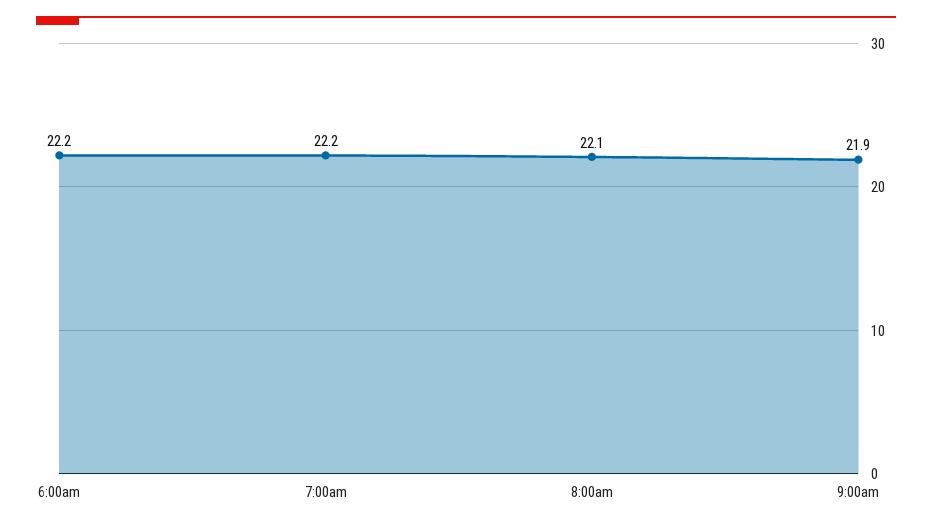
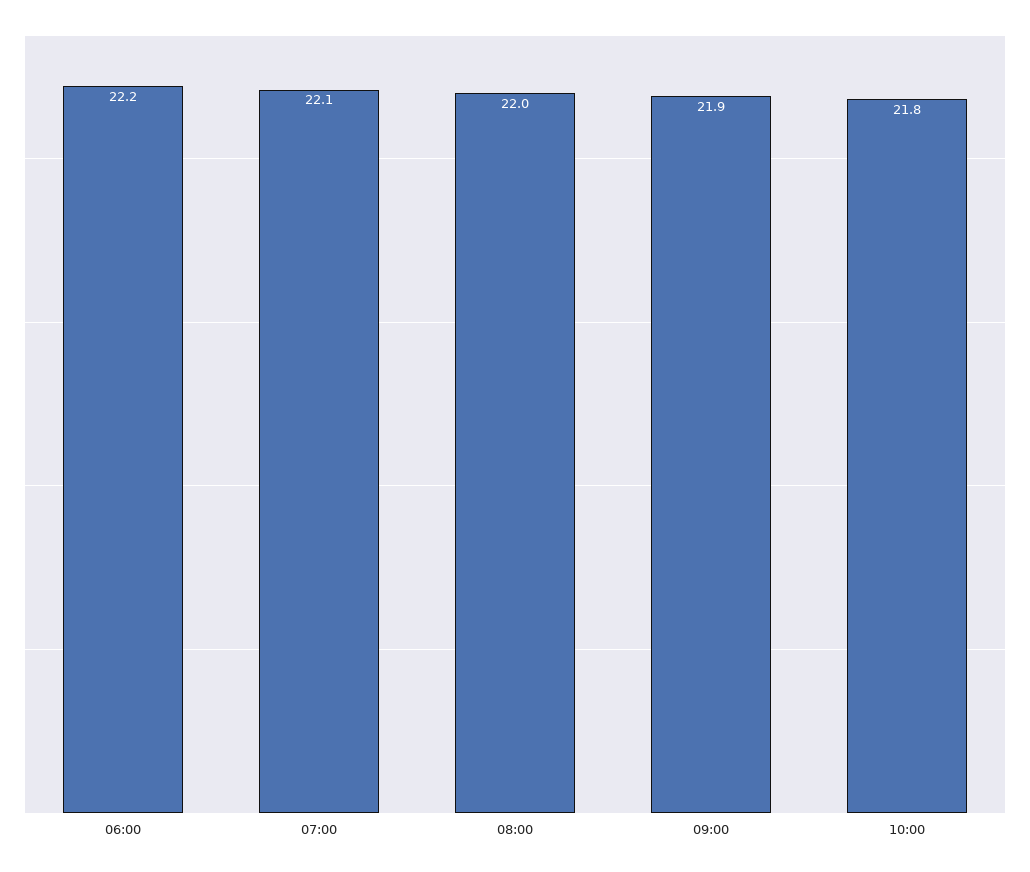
7:00am: 22.2 -> 22.1
8:00am: 22.1 -> 22
10:00: none -> 21.8

